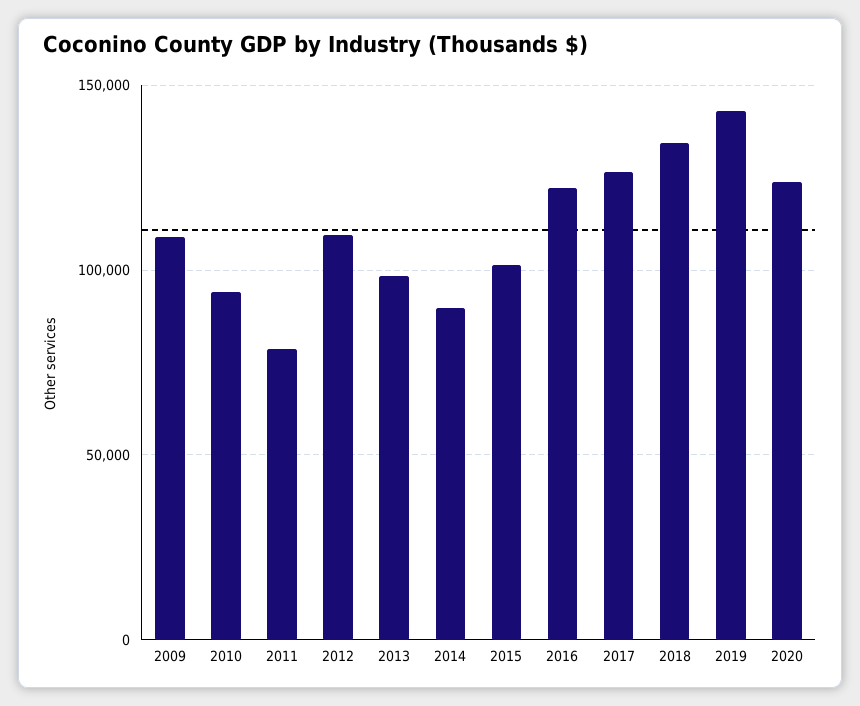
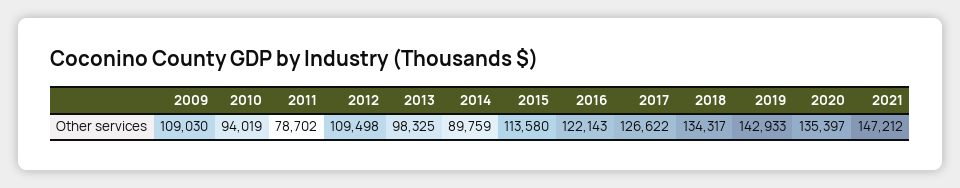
2015: 100000 -> 113580
2020: 125000 -> 135397
2021: none -> 147212

